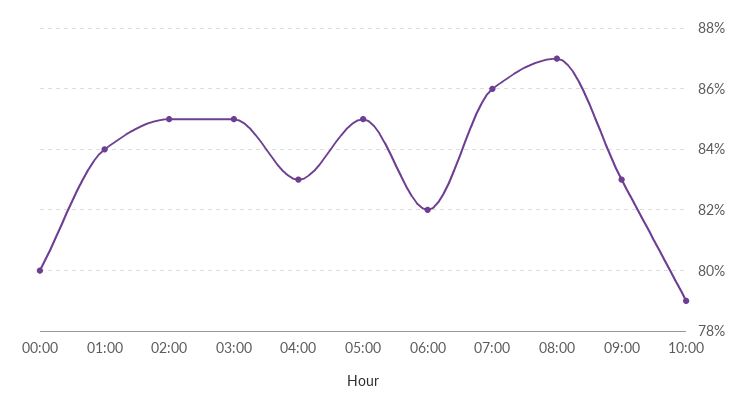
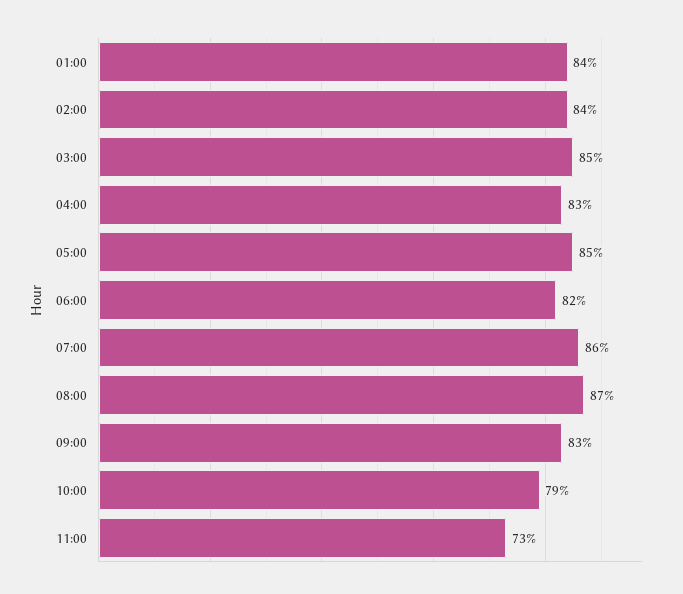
00:00: 80 -> none
02:00: 85 -> 84
11:00: none -> 73

